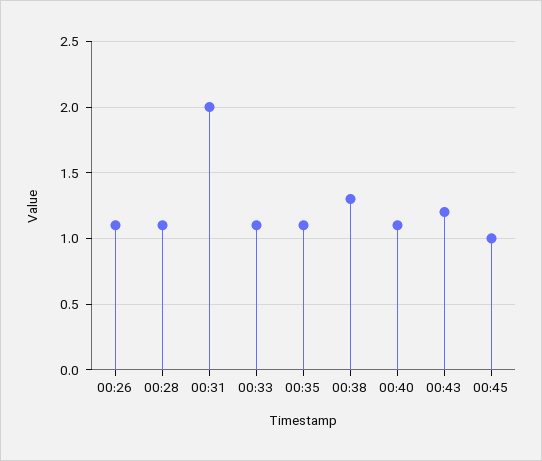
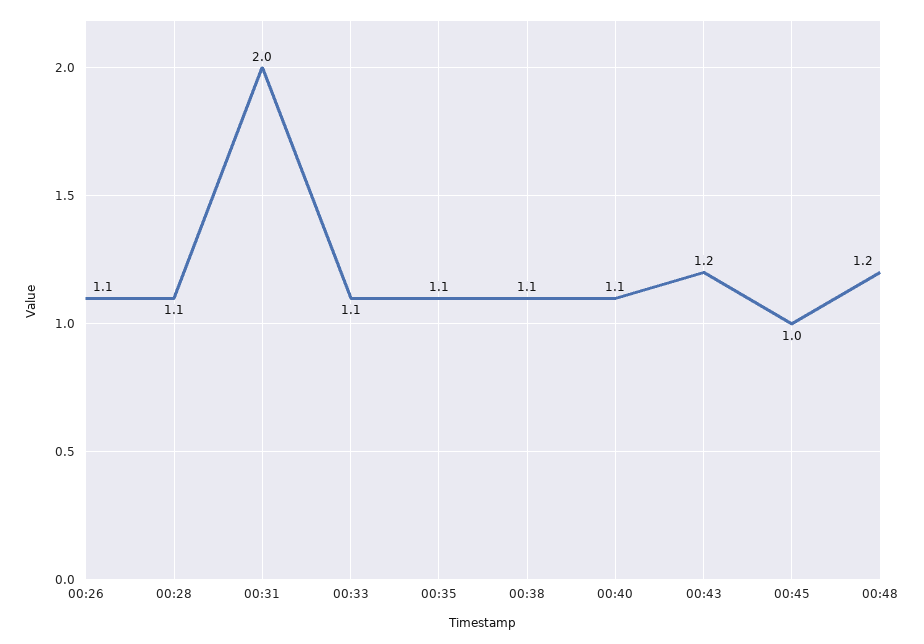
00:38: 1.3 -> 1.1
00:48: none -> 1.2

